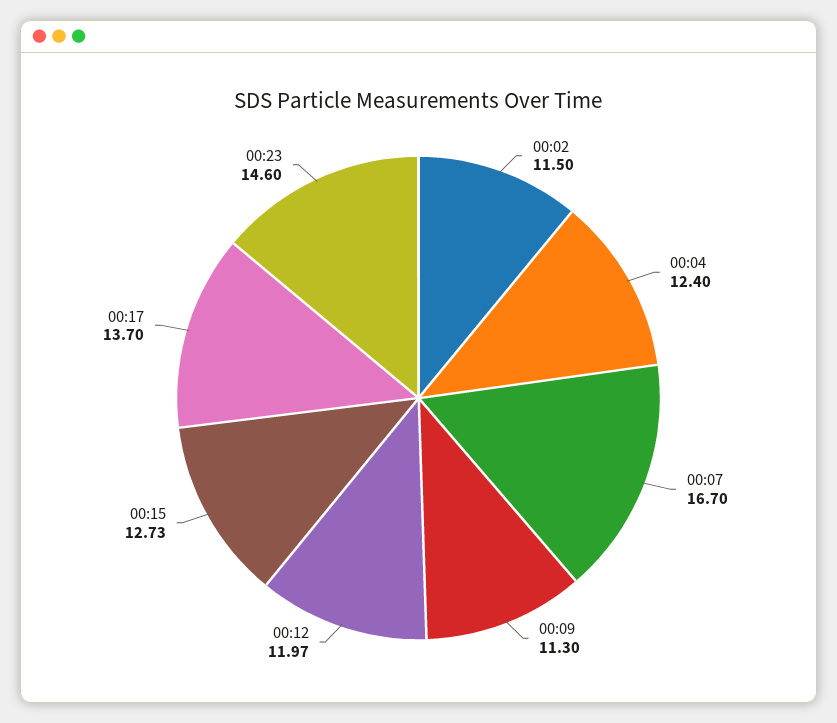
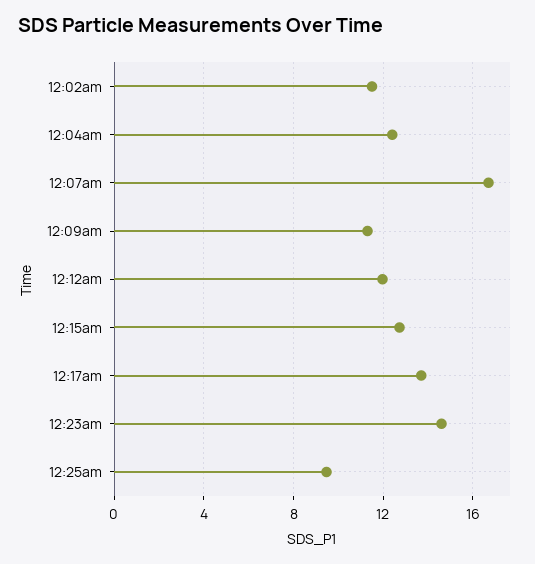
12:25am: none -> 9.5

